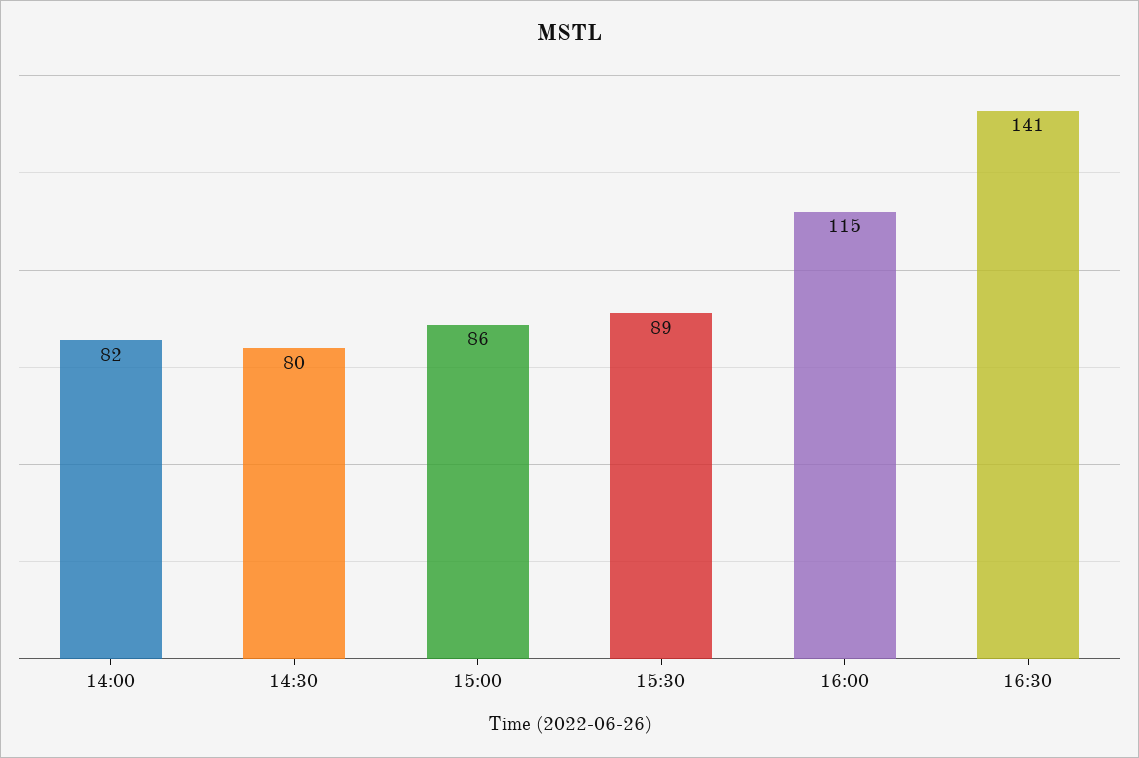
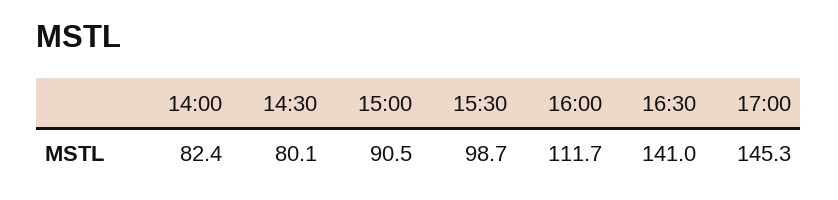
15:00: 86 -> 90.5
15:30: 89 -> 98.7
16:00: 115 -> 111.7
17:00: none -> 145.3

